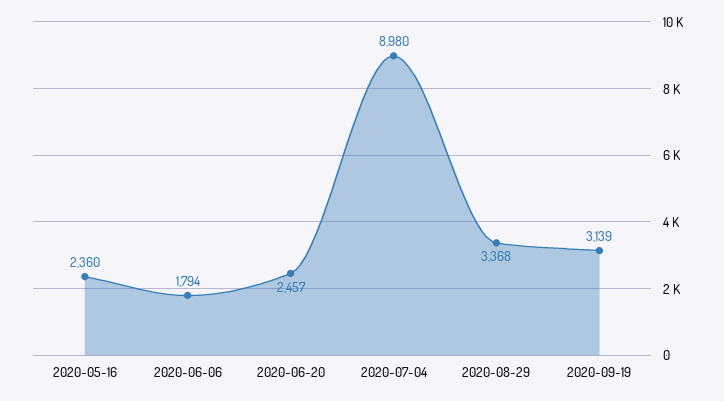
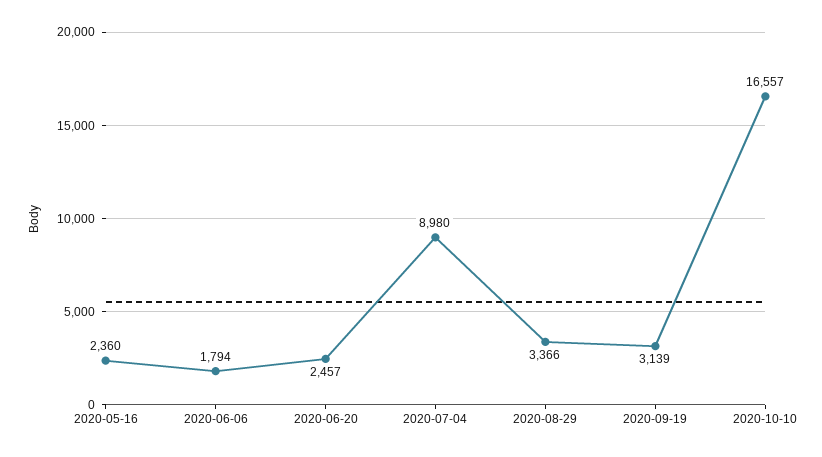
2020-08-29: 3368 -> 3366
2020-10-10: none -> 16557

